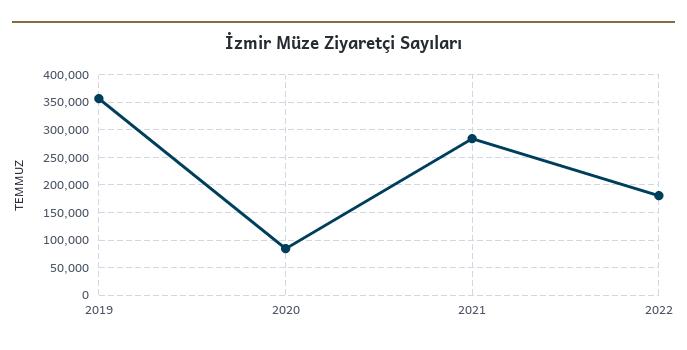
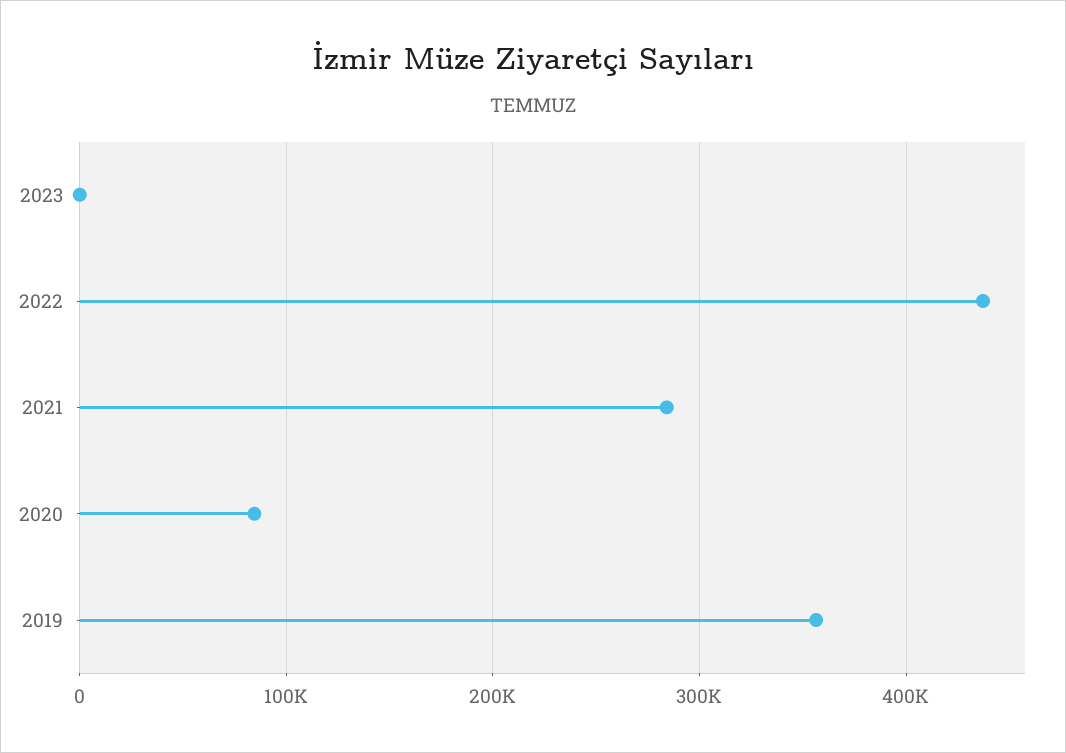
2022: 175000 -> 440000
2023: none -> 0

